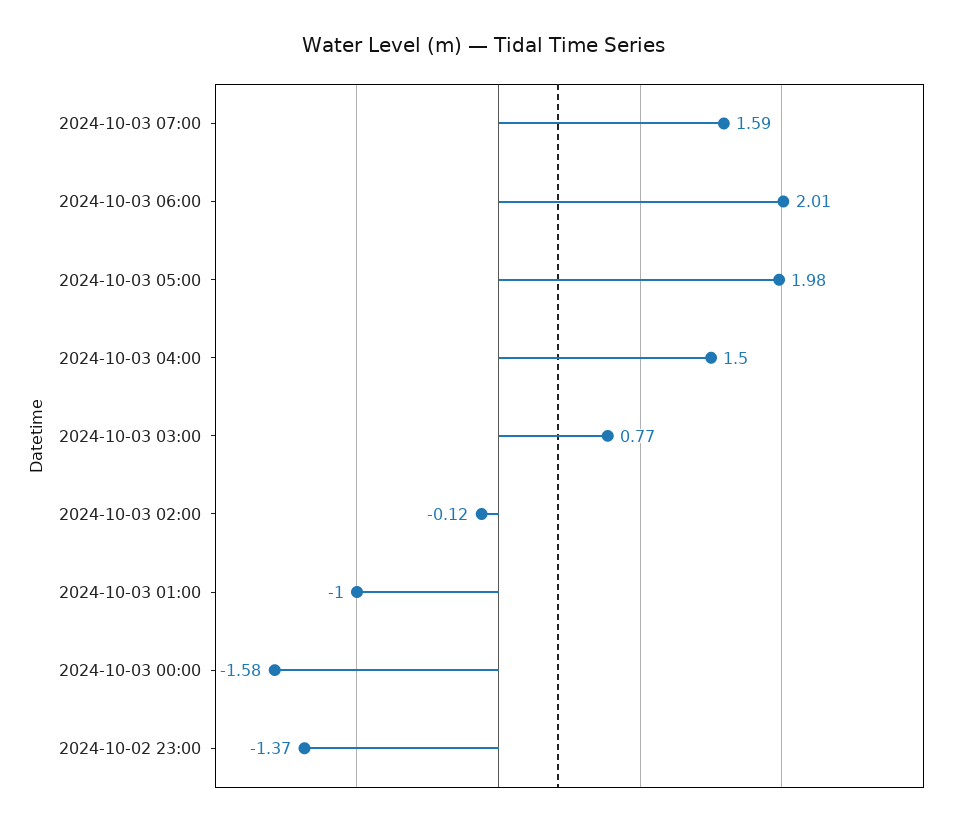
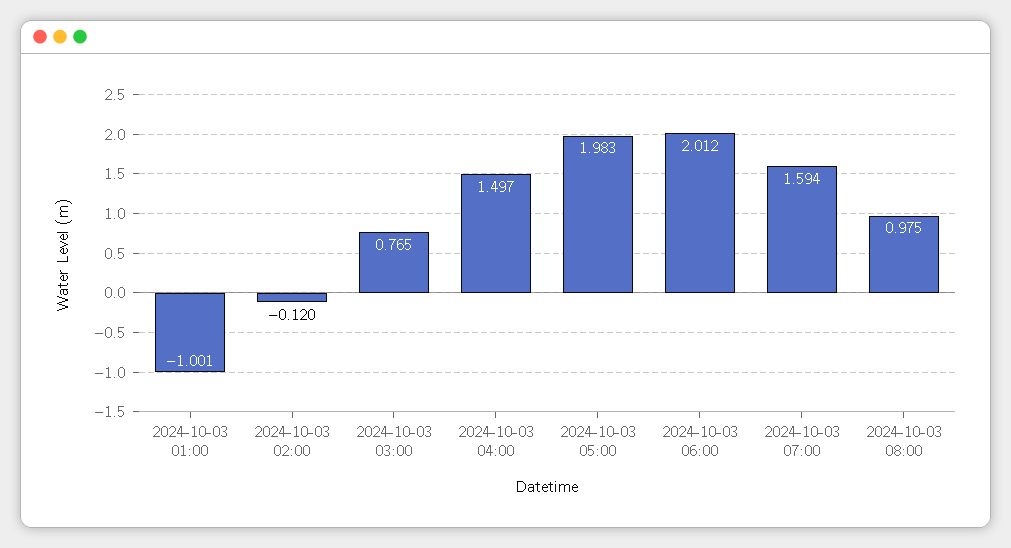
2024-10-03 00:00: -1.58 -> none
2024-10-02 23:00: -1.37 -> none
2024-10-03 08:00: none -> 0.975

